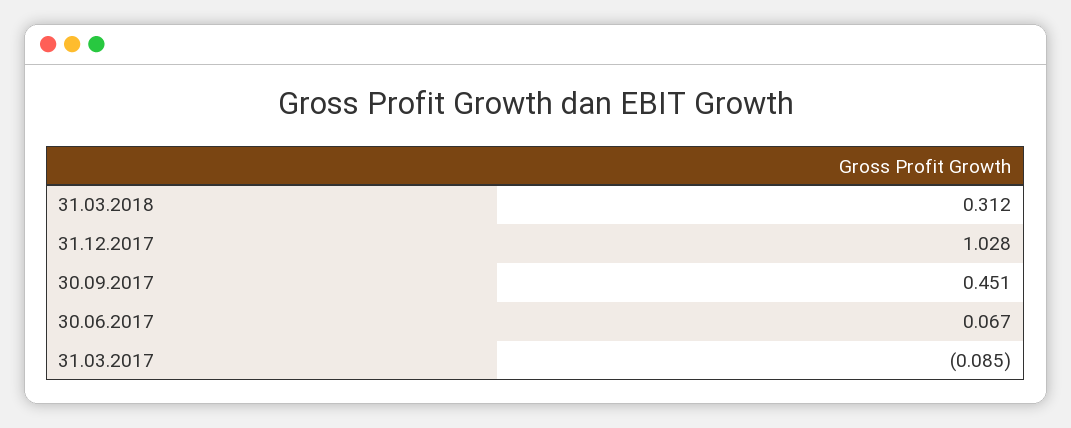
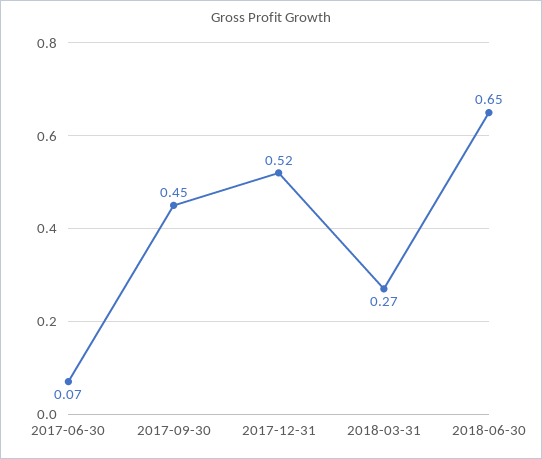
31.03.2018: 0.312 -> 0.27
31.12.2017: 1.028 -> 0.52
31.03.2017: -0.085 -> none
2018-06-30: none -> 0.65

